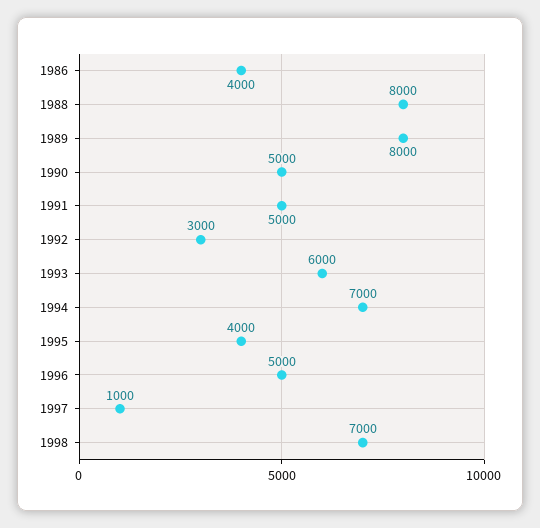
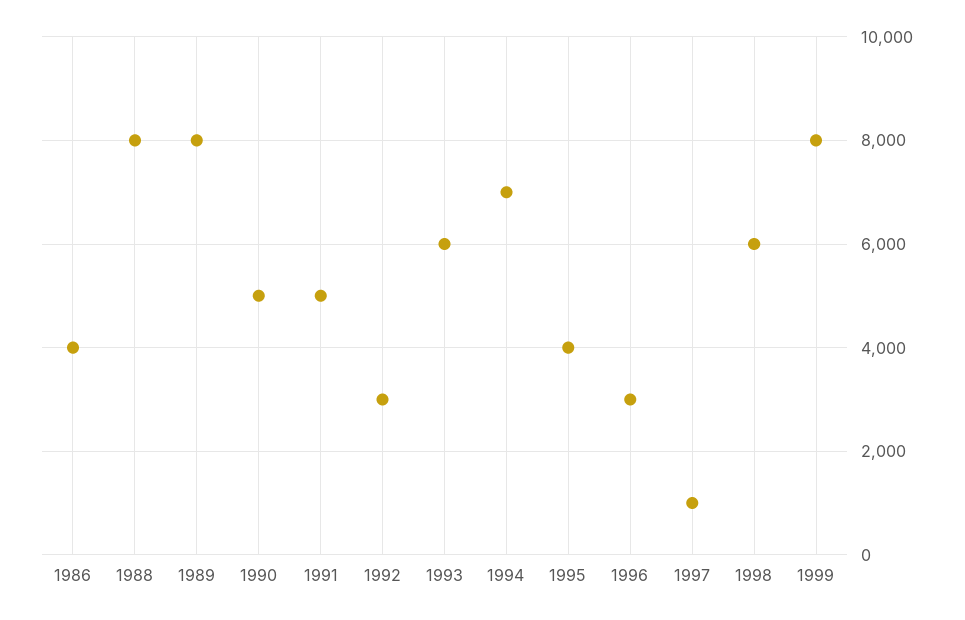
1996: 5000 -> 3000
1998: 7000 -> 6000
1999: none -> 8000

